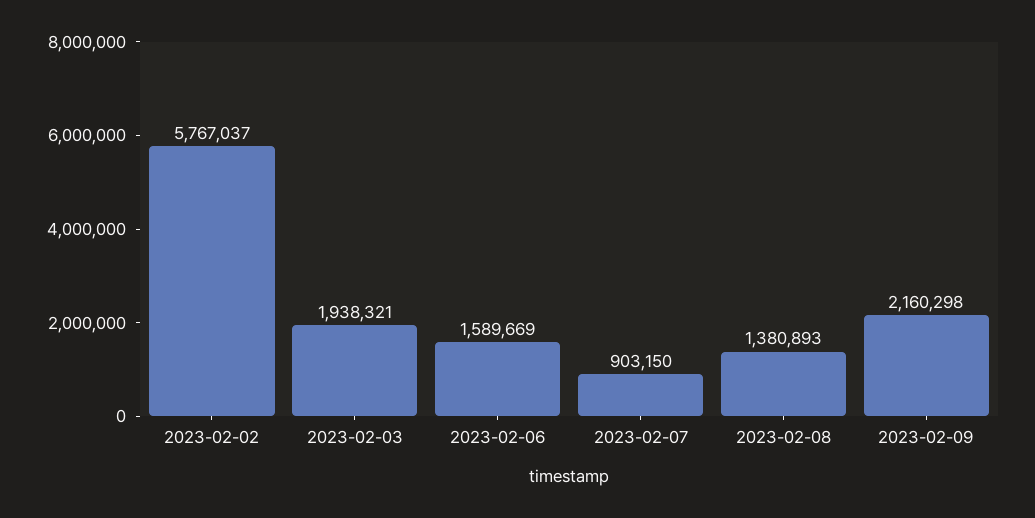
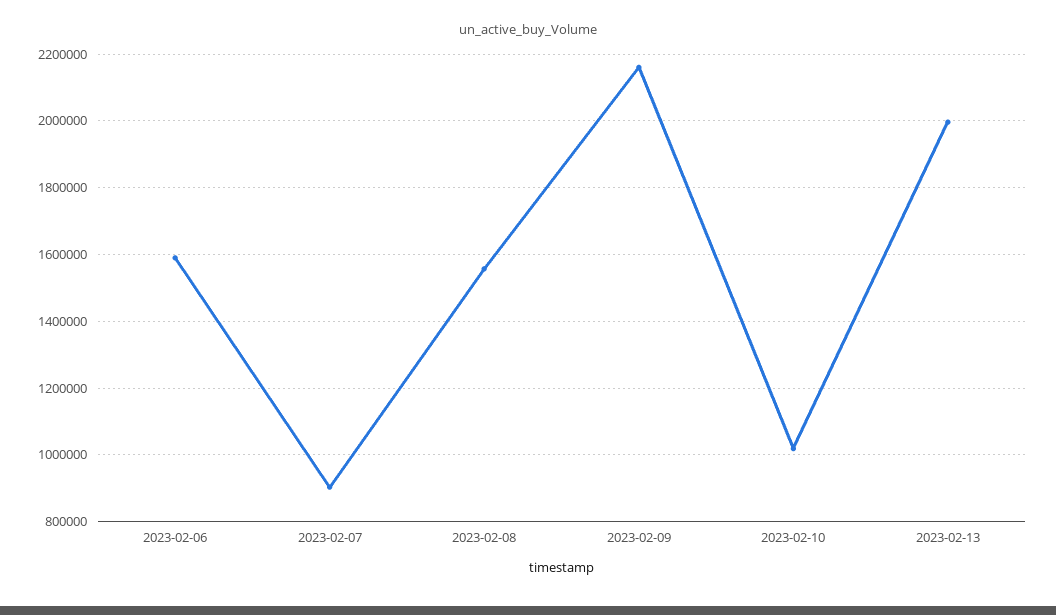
2023-02-02: 5767037 -> none
2023-02-03: 1938321 -> none
2023-02-08: 1380893 -> 1560000
2023-02-10: none -> 1020000
2023-02-13: none -> 2000000

